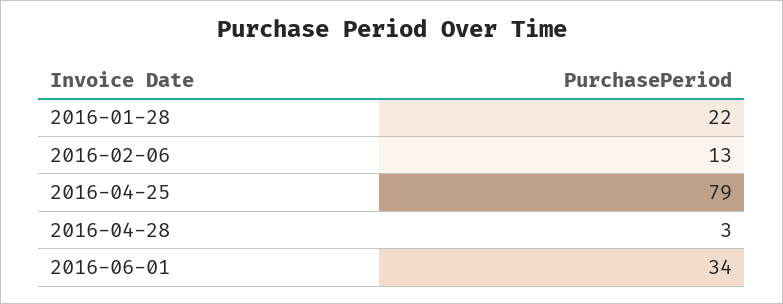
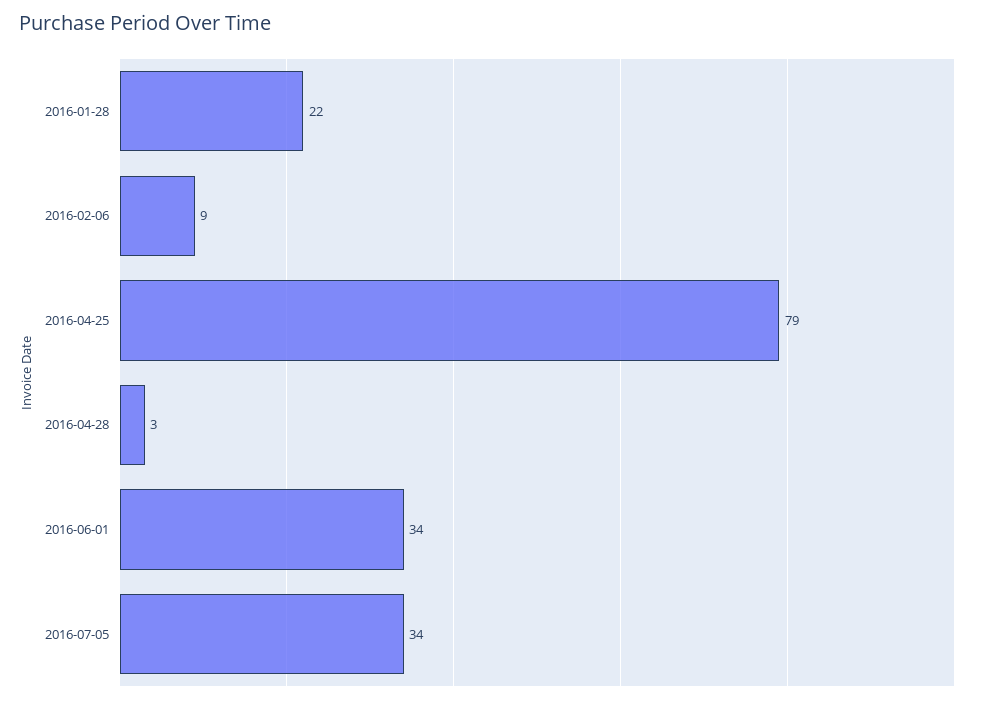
2016-02-06: 13 -> 9
2016-07-05: none -> 34

